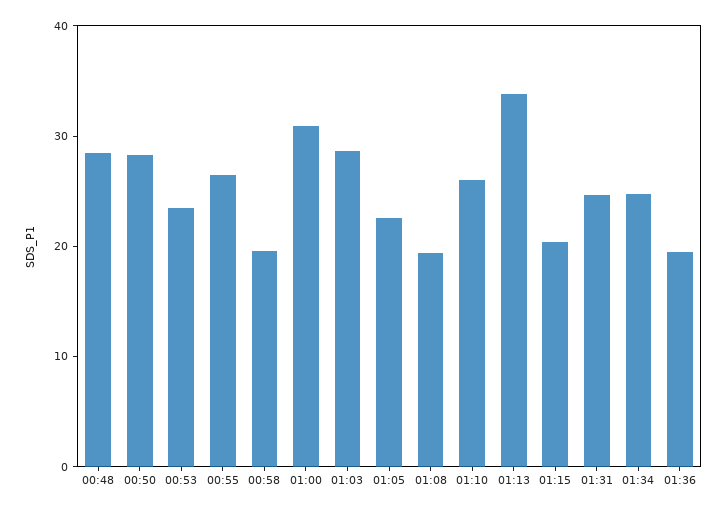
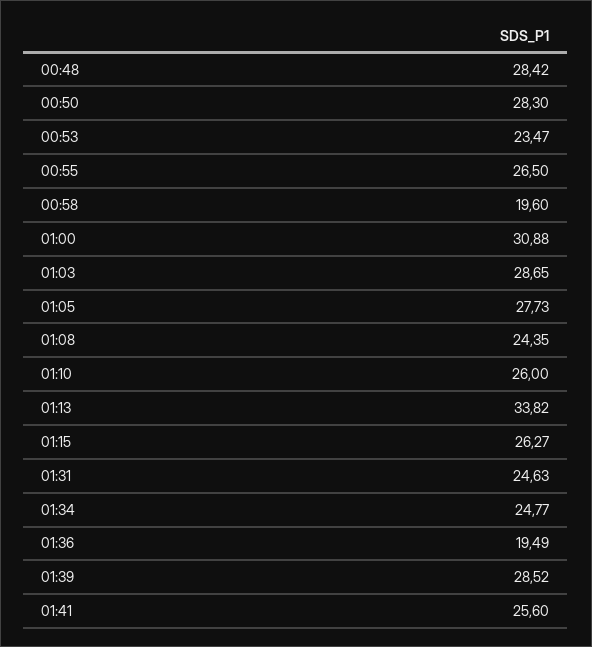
01:05: 22 -> 27.73
01:08: 20 -> 24.35
01:15: 20 -> 26.27
01:39: none -> 28.52
01:41: none -> 25.6

